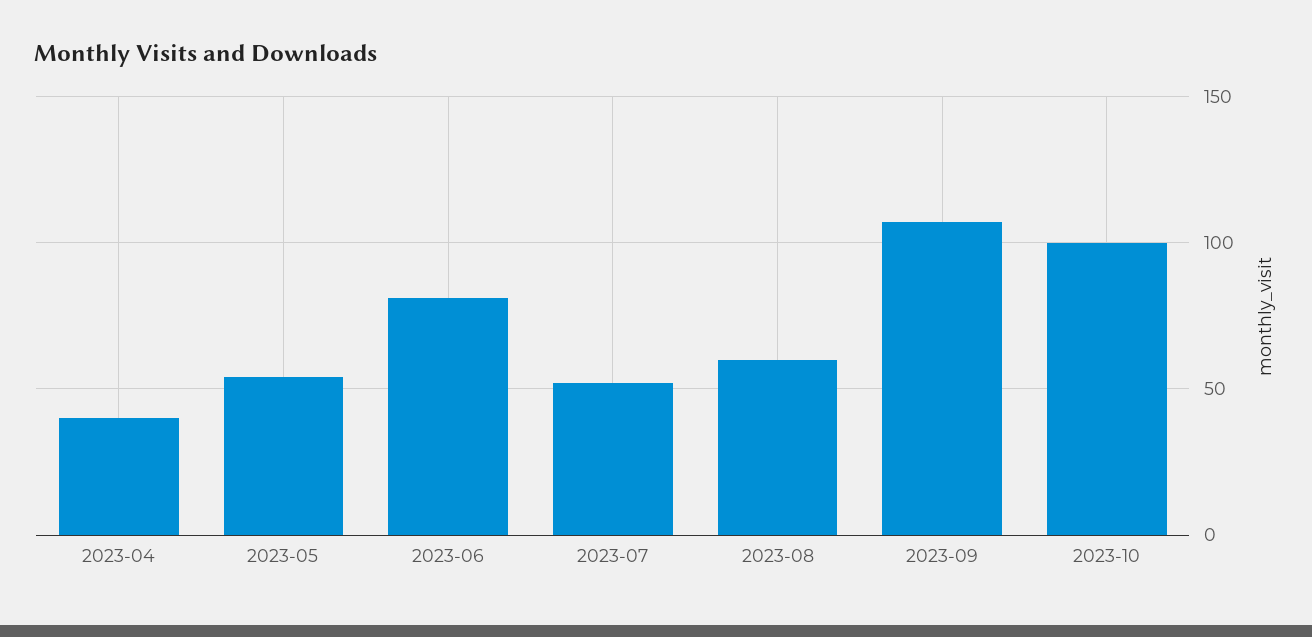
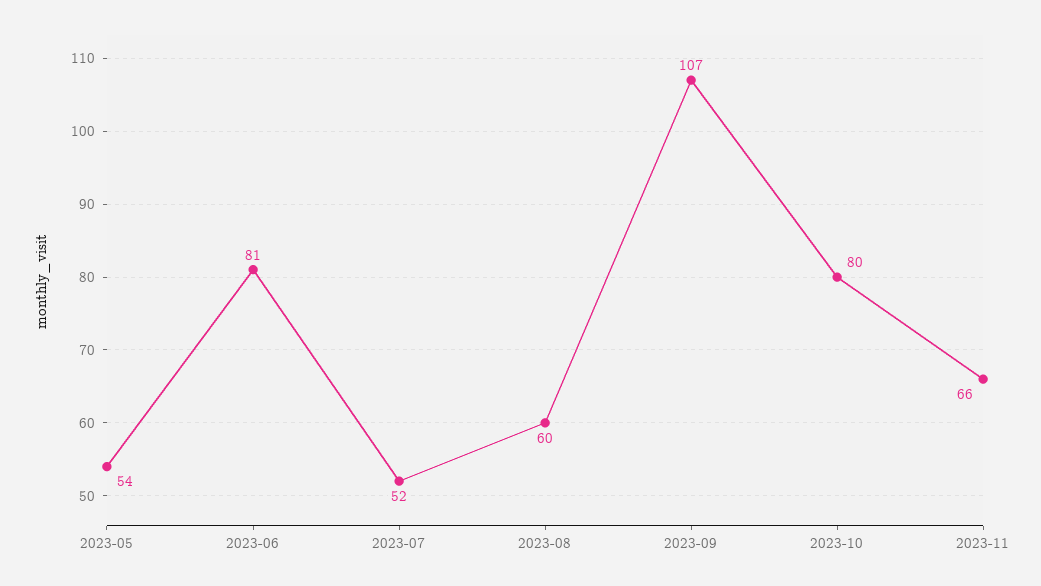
2023-04: 40 -> none
2023-10: 100 -> 80
2023-11: none -> 66

